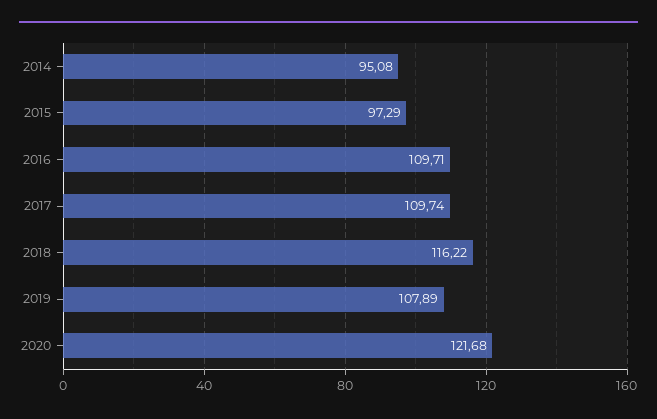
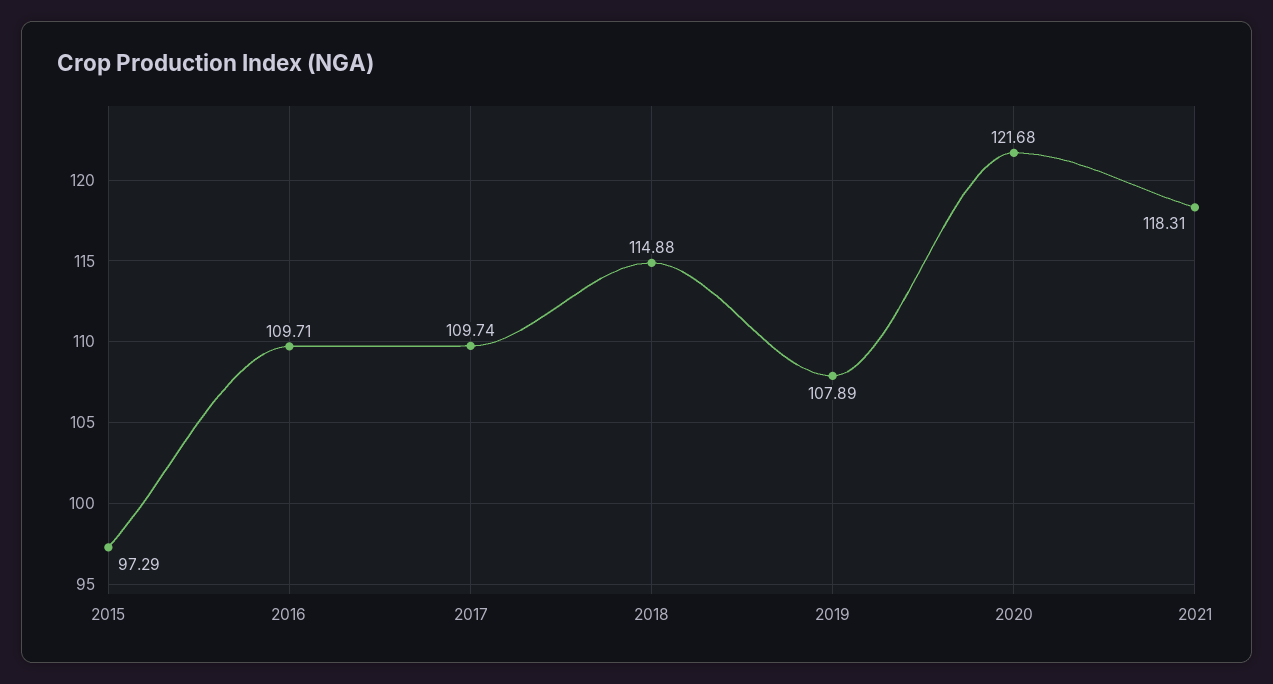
2014: 95.08 -> none
2018: 116.22 -> 114.88
2021: none -> 118.31

